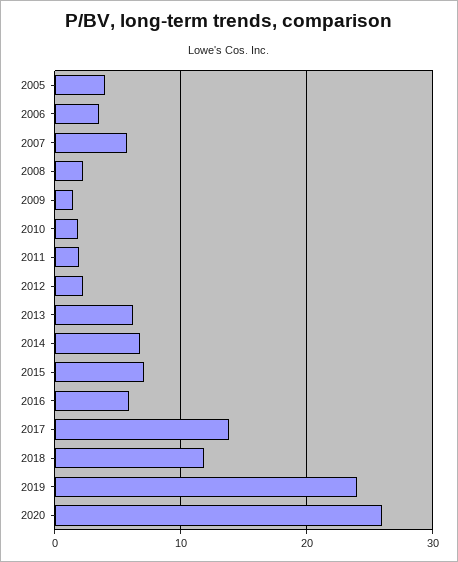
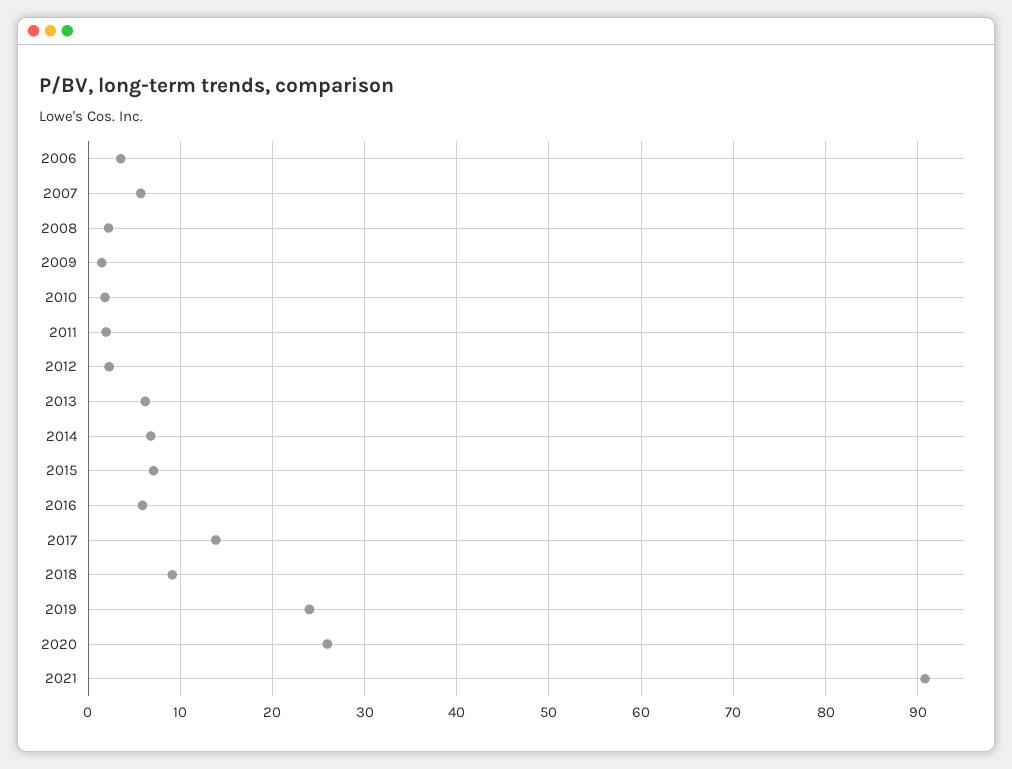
2005: 4 -> none
2018: 12 -> 9
2021: none -> 91

